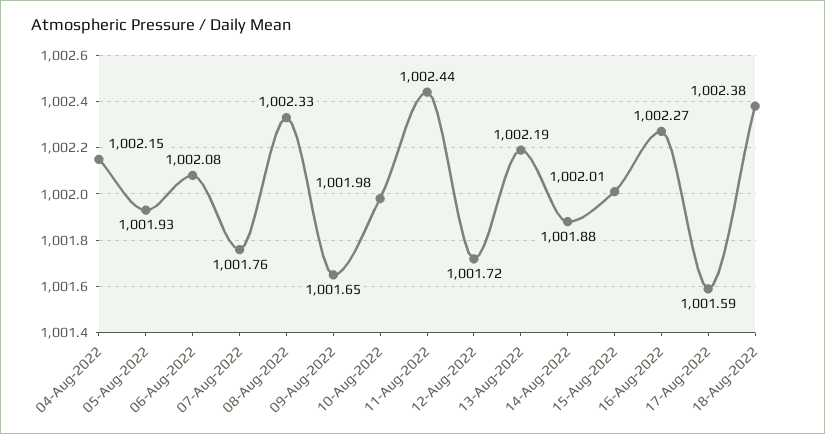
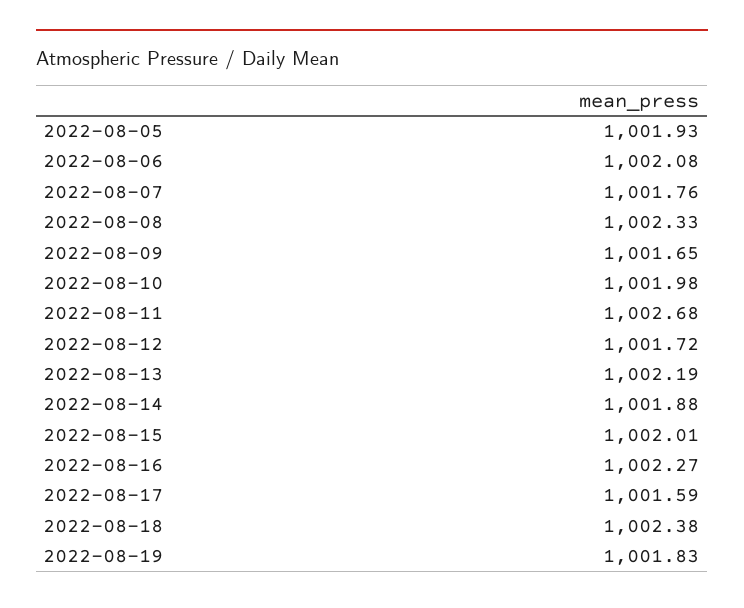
04-Aug-2022: 1002.15 -> none
11-Aug-2022: 1002.44 -> 1002.68
2022-08-19: none -> 1001.83

